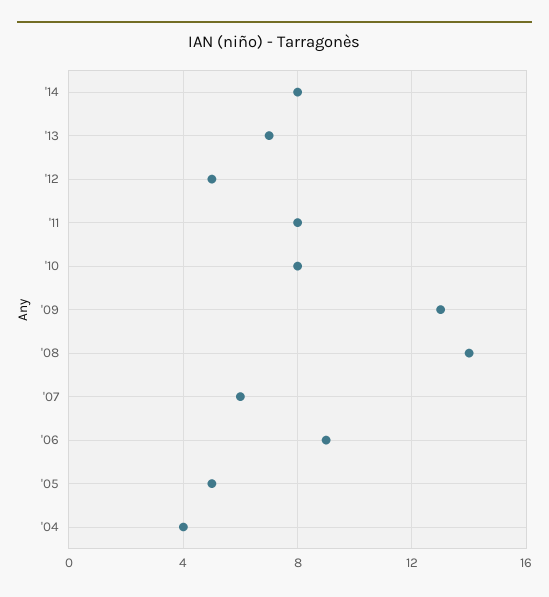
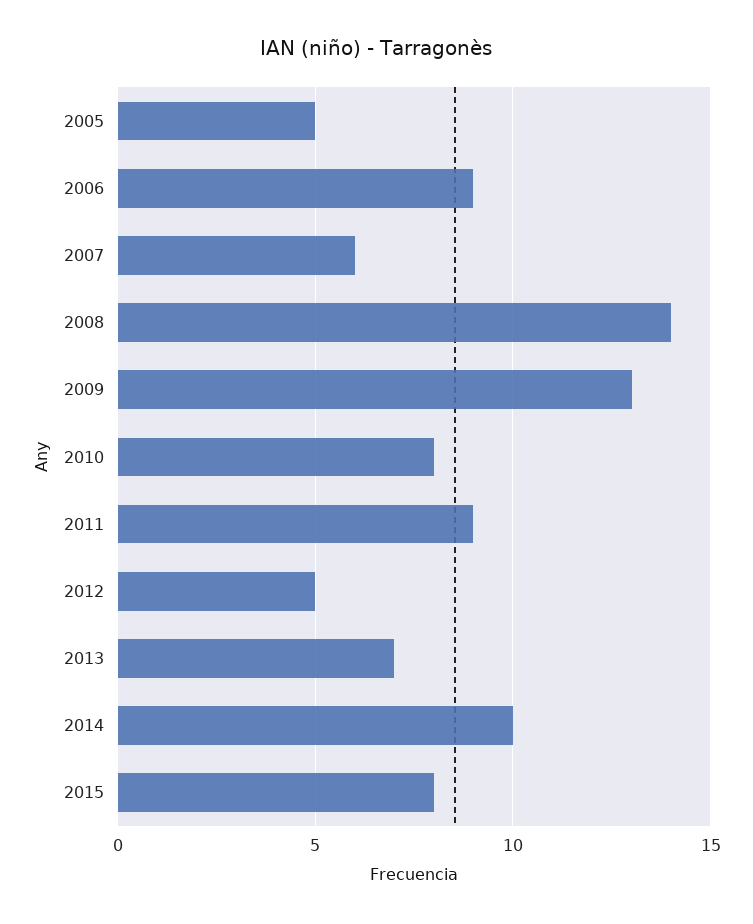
'14: 8 -> 10
'11: 8 -> 9
'04: 4 -> none
2015: none -> 8

